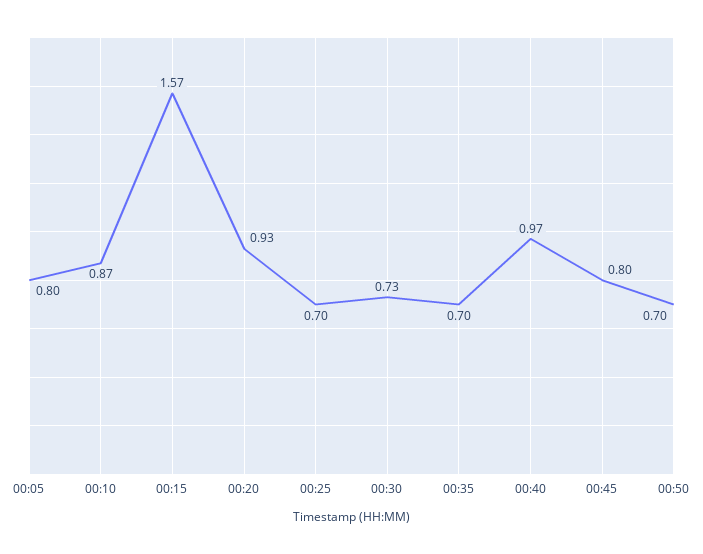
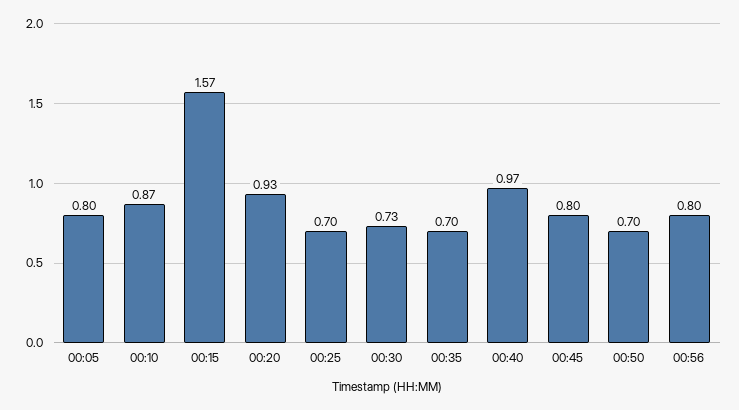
00:56: none -> 0.8

